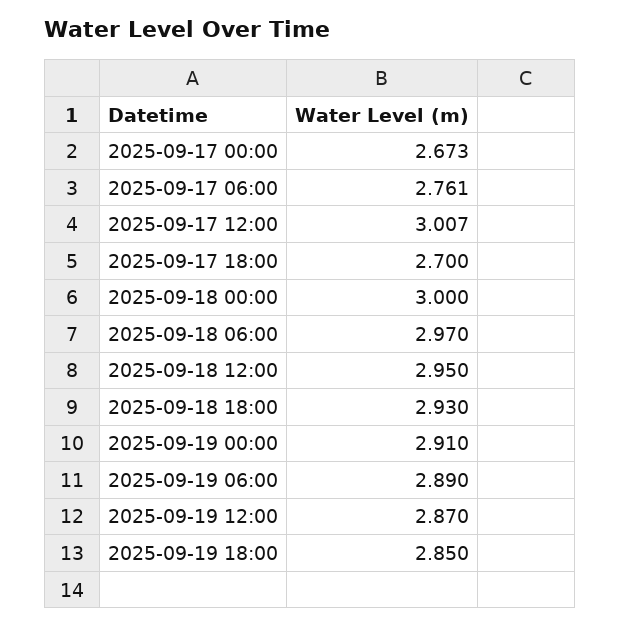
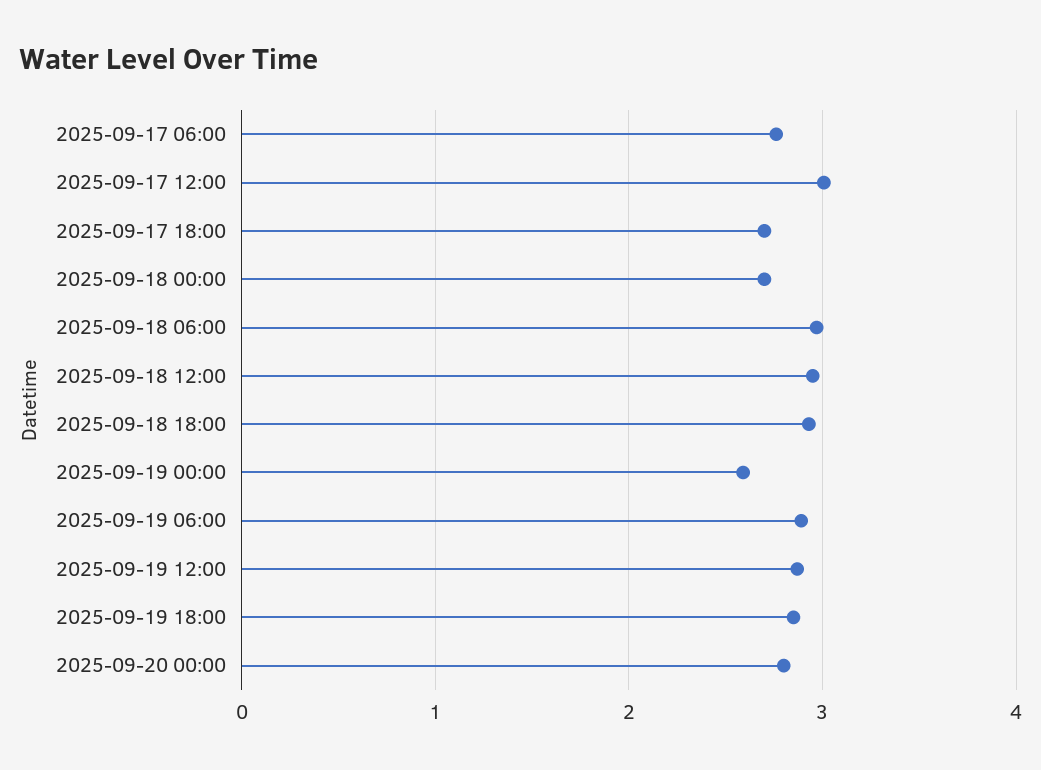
2025-09-17 00:00: 2.673 -> none
2025-09-18 00:00: 3 -> 2.7
2025-09-19 00:00: 2.91 -> 2.6
2025-09-20 00:00: none -> 2.8

